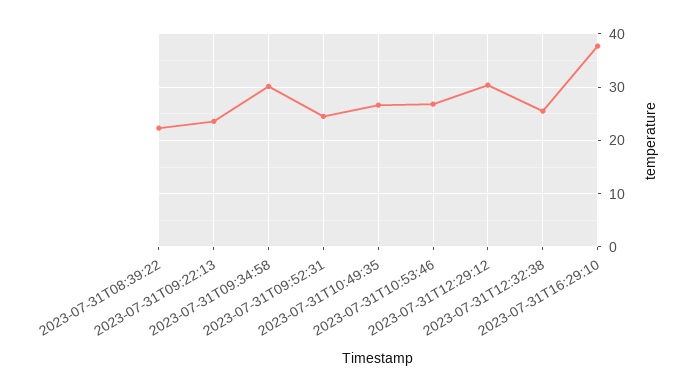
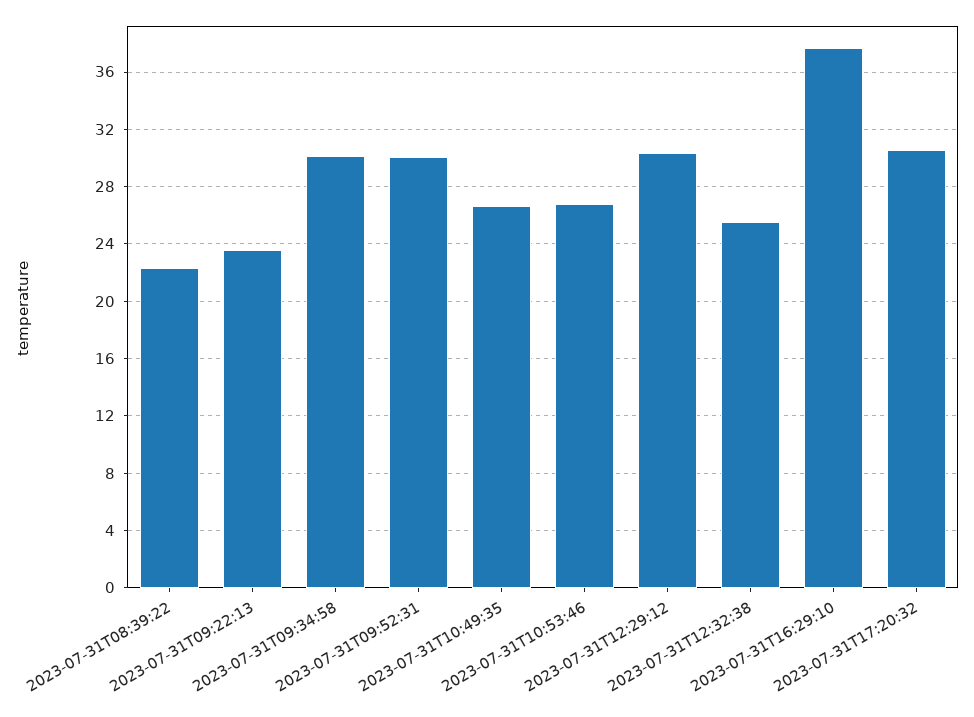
2023-07-31T09:52:31: 24 -> 30
2023-07-31T17:20:32: none -> 30.5

